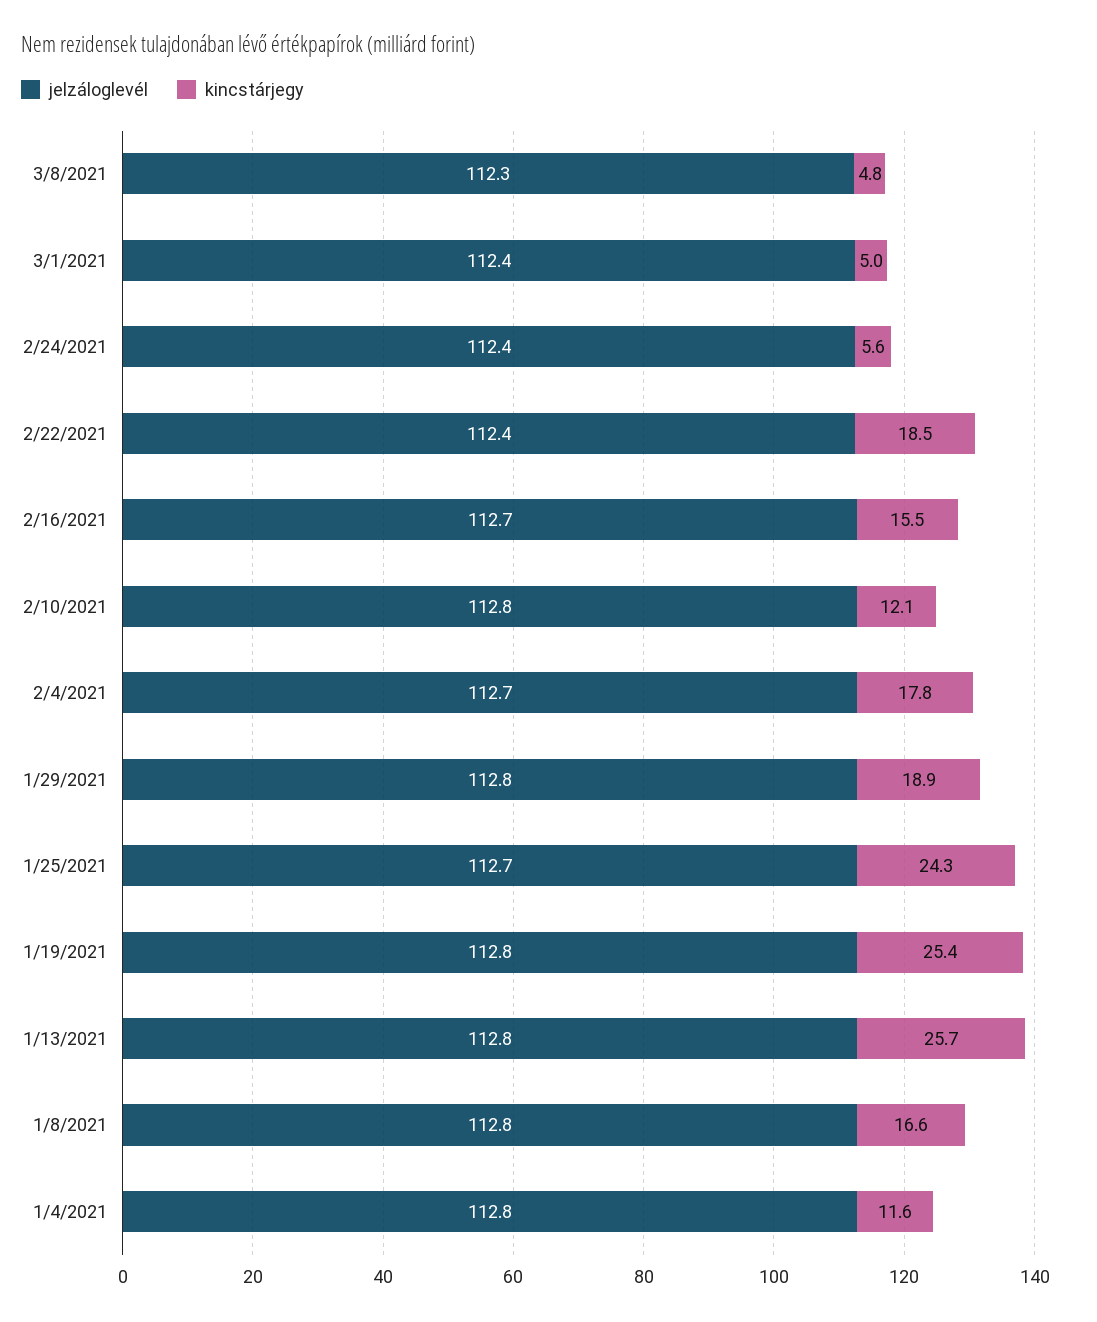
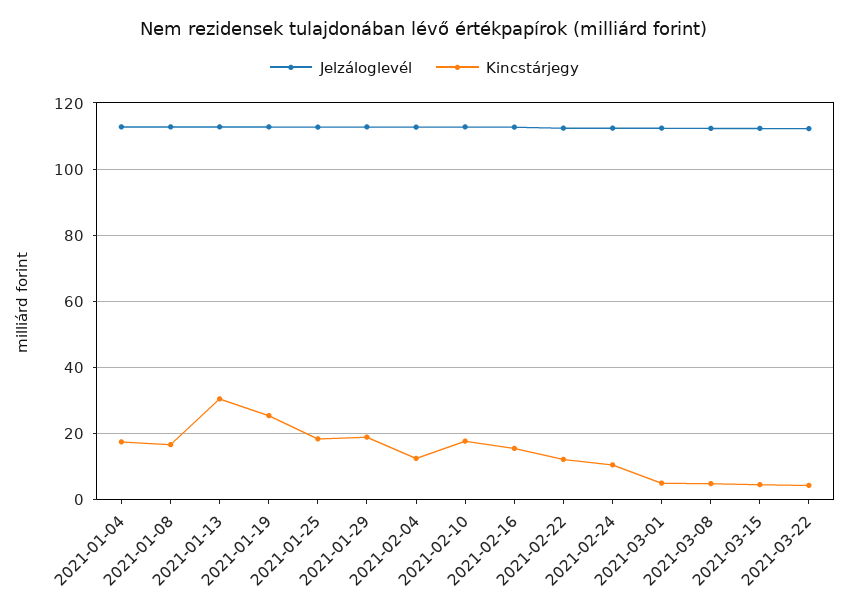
kincstárjegy, 2/24/2021: 5.6 -> 10
kincstárjegy, 2/22/2021: 18.5 -> 12
kincstárjegy, 2/10/2021: 12.1 -> 18
kincstárjegy, 2/4/2021: 17.8 -> 12
kincstárjegy, 1/25/2021: 24.3 -> 18
kincstárjegy, 1/13/2021: 25.7 -> 30
kincstárjegy, 1/4/2021: 11.6 -> 18
jelzáloglevél, 2021-03-15: none -> 112
kincstárjegy, 2021-03-15: none -> 4
jelzáloglevél, 2021-03-22: none -> 112
kincstárjegy, 2021-03-22: none -> 4

